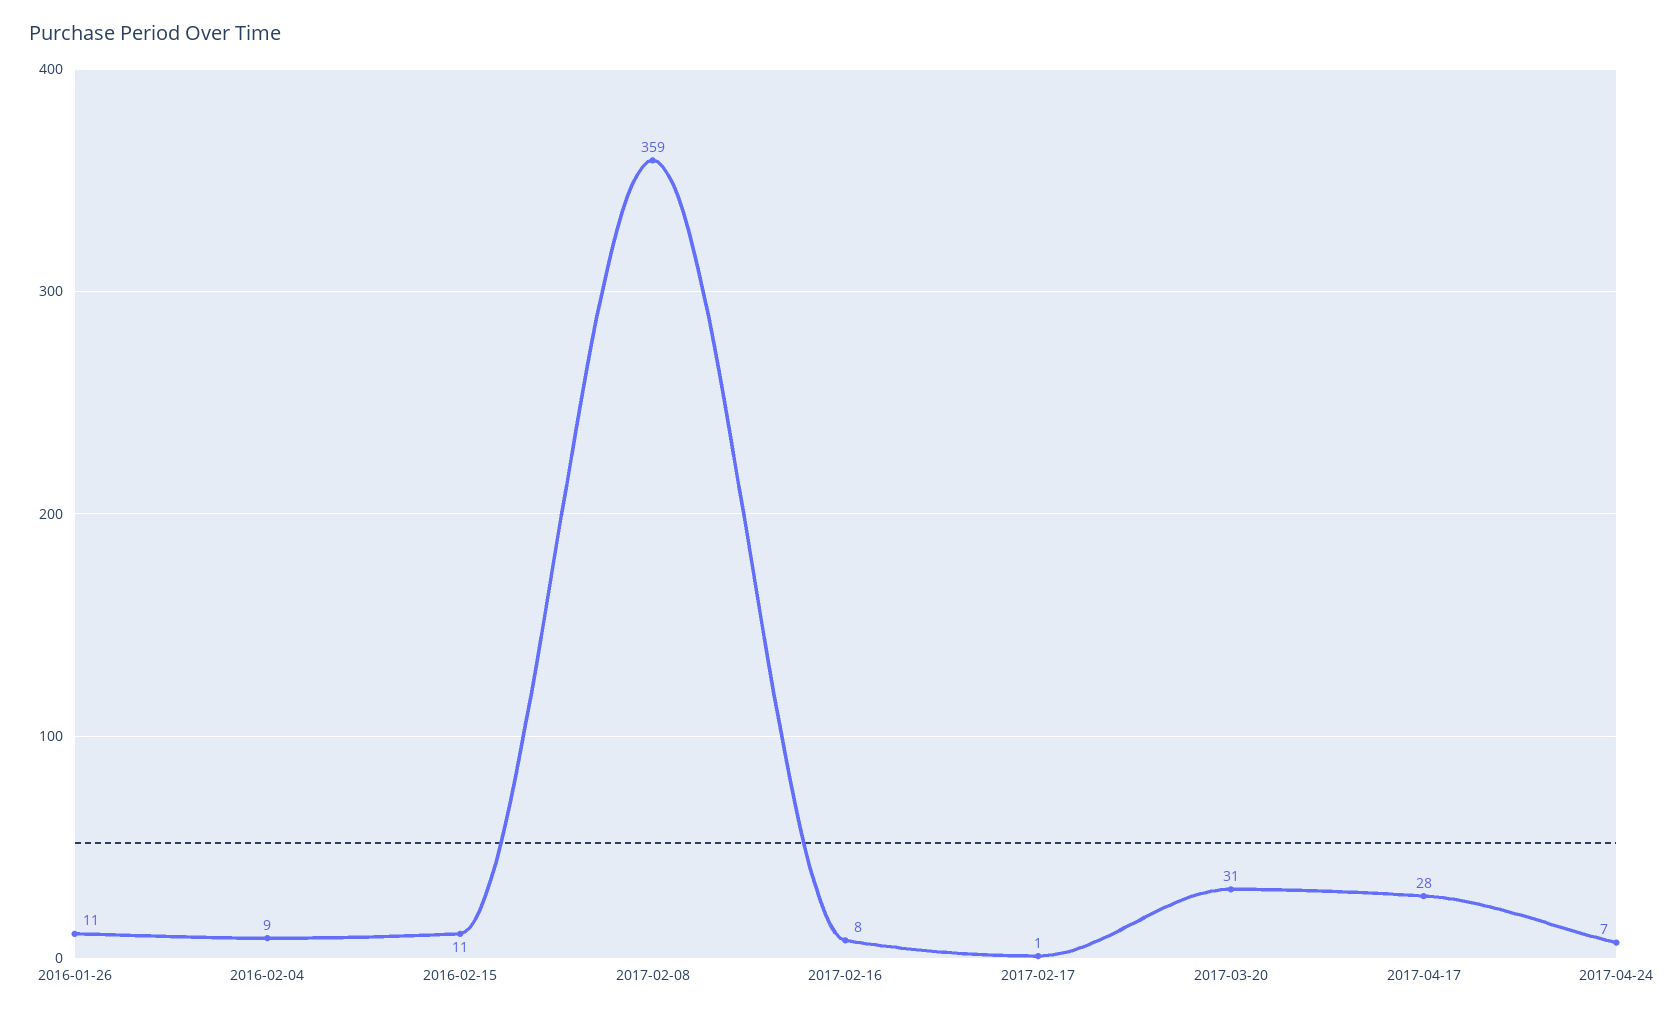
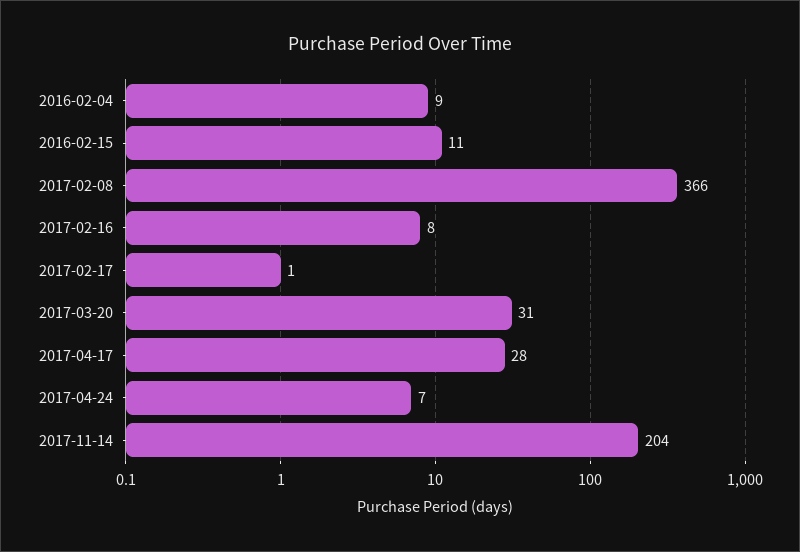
2016-01-26: 11 -> none
2017-02-08: 359 -> 366
2017-11-14: none -> 204

